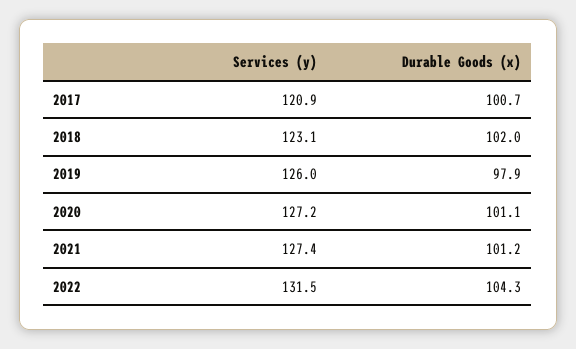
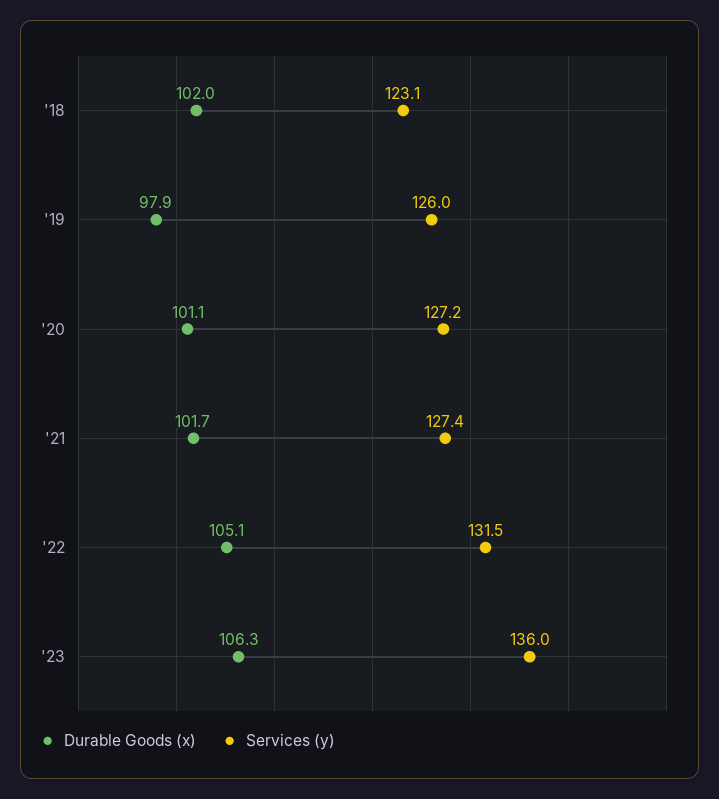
Services (y), 2017: 120.9 -> none
Durable Goods (x), 2017: 100.7 -> none
Durable Goods (x), 2021: 101.2 -> 101.7
Durable Goods (x), 2022: 104.3 -> 105.1
Durable Goods (x), '23: none -> 106.3
Services (y), '23: none -> 136

